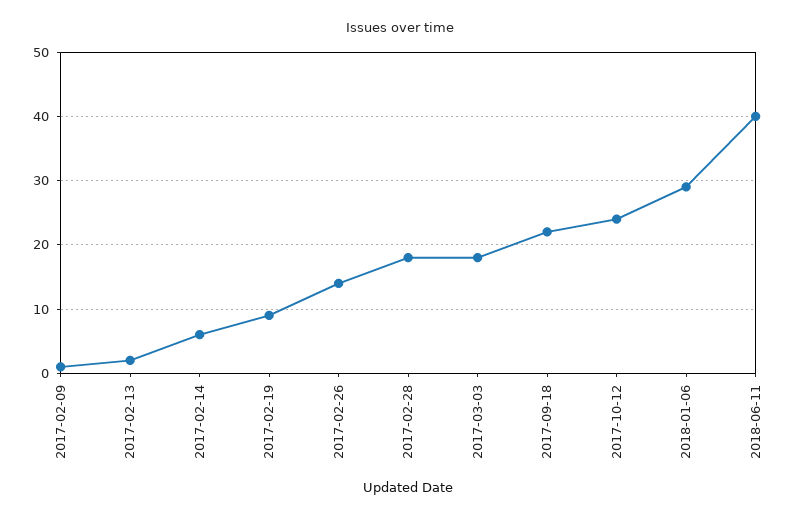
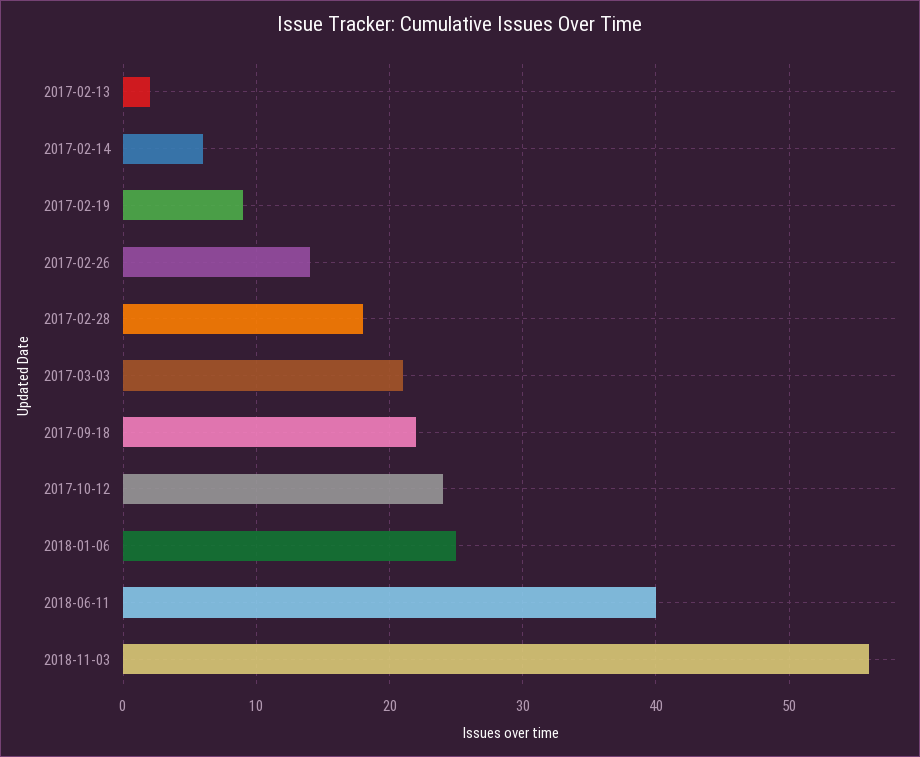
2017-02-09: 1 -> none
2017-03-03: 18 -> 21
2018-01-06: 29 -> 25
2018-11-03: none -> 56

